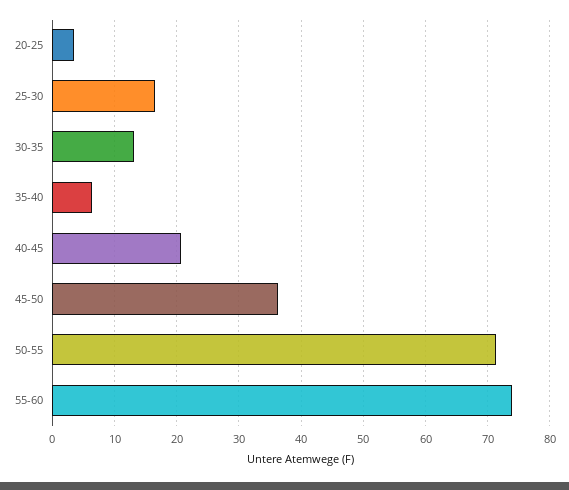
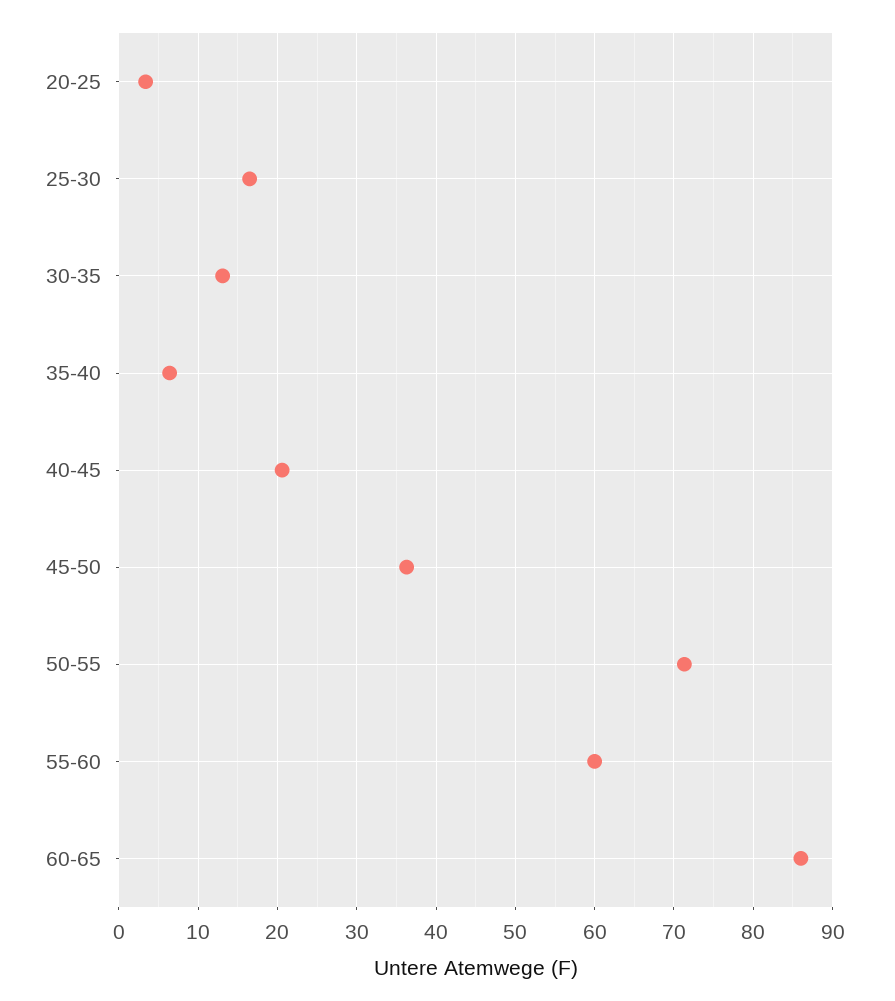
55-60: 74 -> 60
60-65: none -> 86

